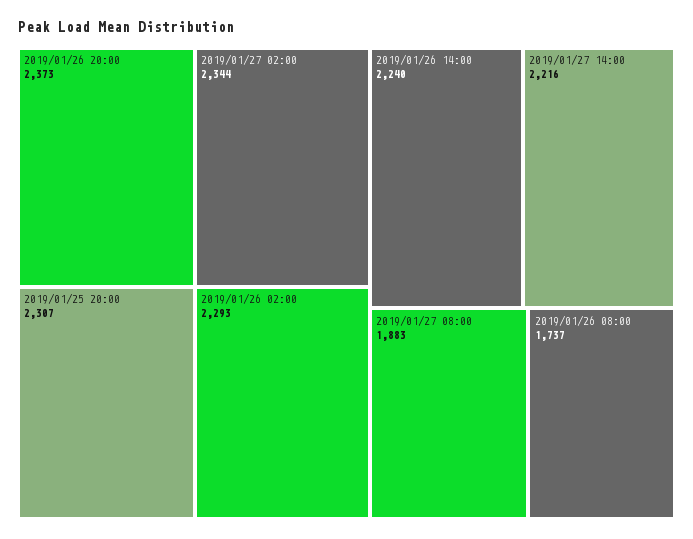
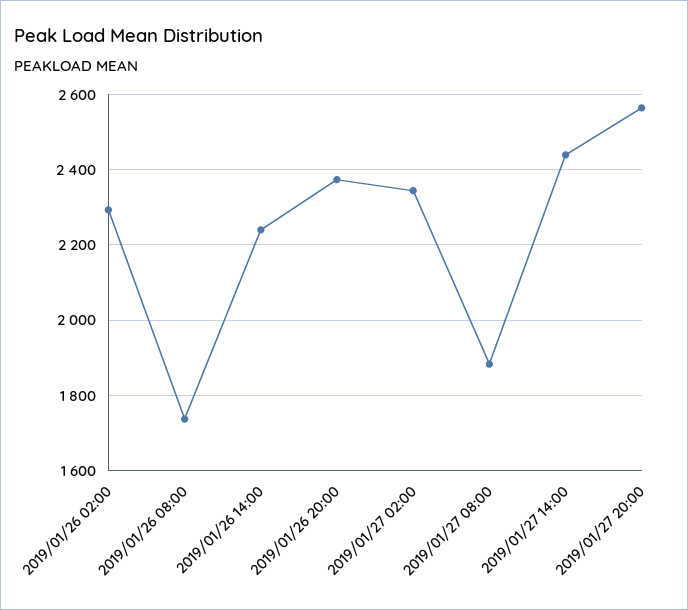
2019/01/25 20:00: 2307 -> none
2019/01/27 14:00: 2216 -> 2440
2019/01/27 20:00: none -> 2560

